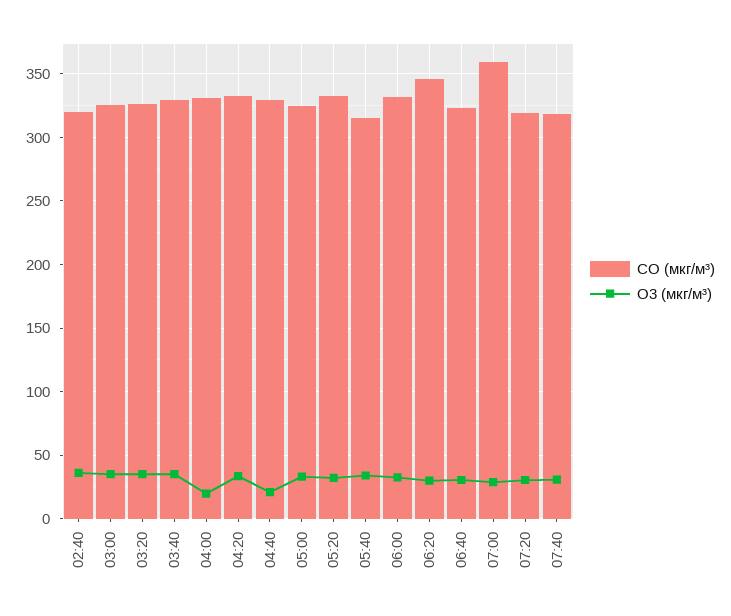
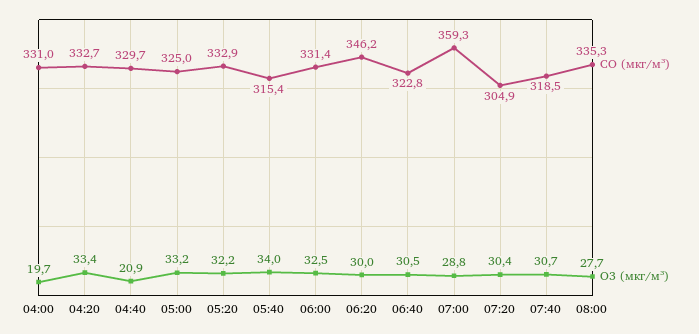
CO (мкг/м³), 02:40: 320 -> none
O3 (мкг/м³), 02:40: 35 -> none
CO (мкг/м³), 03:00: 325 -> none
O3 (мкг/м³), 03:00: 35 -> none
CO (мкг/м³), 03:20: 325 -> none
O3 (мкг/м³), 03:20: 35 -> none
CO (мкг/м³), 03:40: 330 -> none
O3 (мкг/м³), 03:40: 35 -> none
CO (мкг/м³), 07:20: 320 -> 304.9
CO (мкг/м³), 08:00: none -> 335.3
O3 (мкг/м³), 08:00: none -> 27.7

